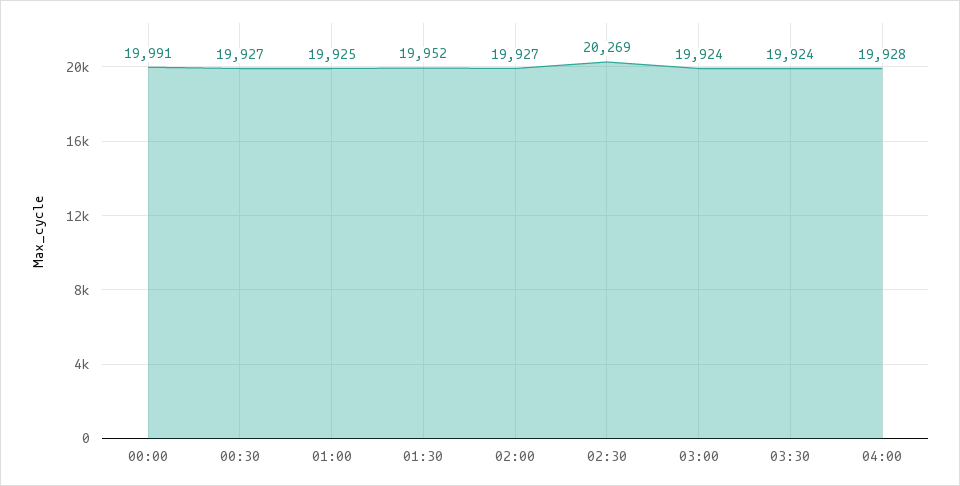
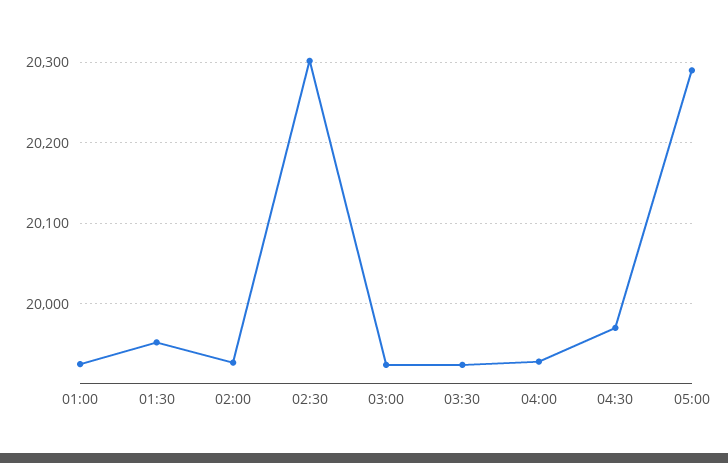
00:00: 19991 -> none
00:30: 19927 -> none
02:30: 20269 -> 20300
04:30: none -> 19970
05:00: none -> 20290

